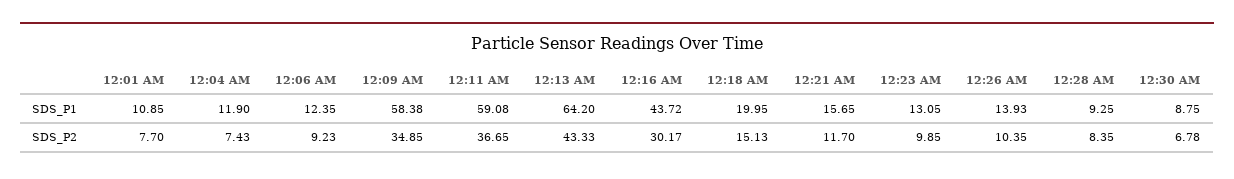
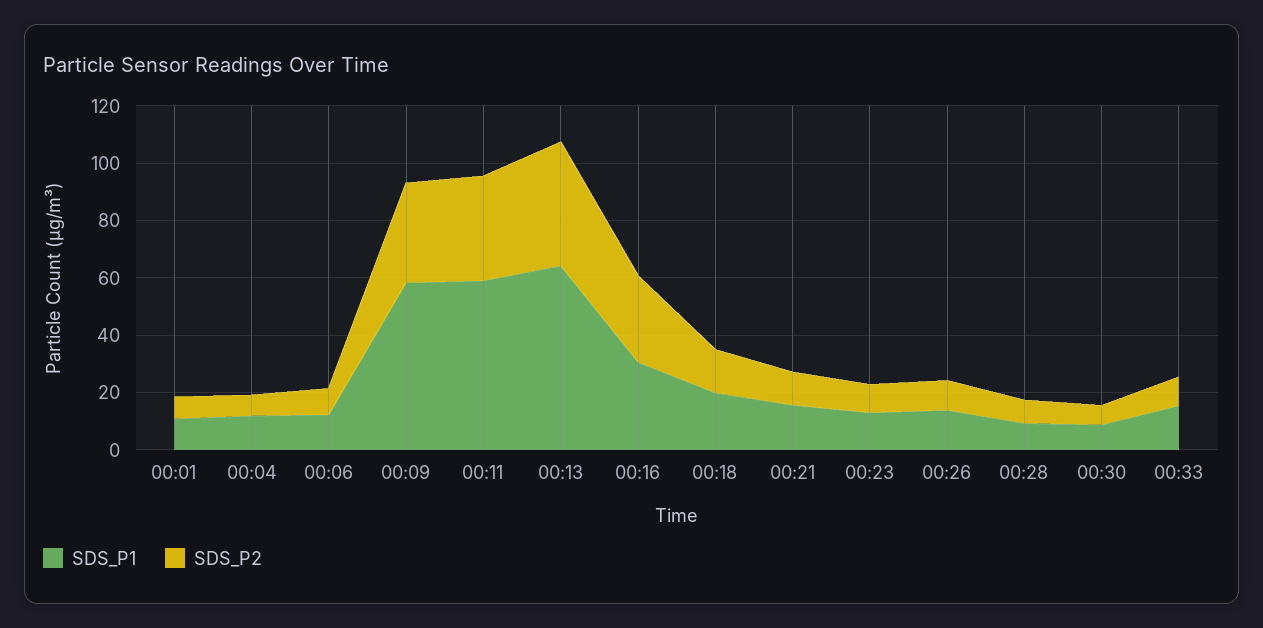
SDS_P1, 12:16 AM: 43.72 -> 30
SDS_P1, 00:33: none -> 15
SDS_P2, 00:33: none -> 10

